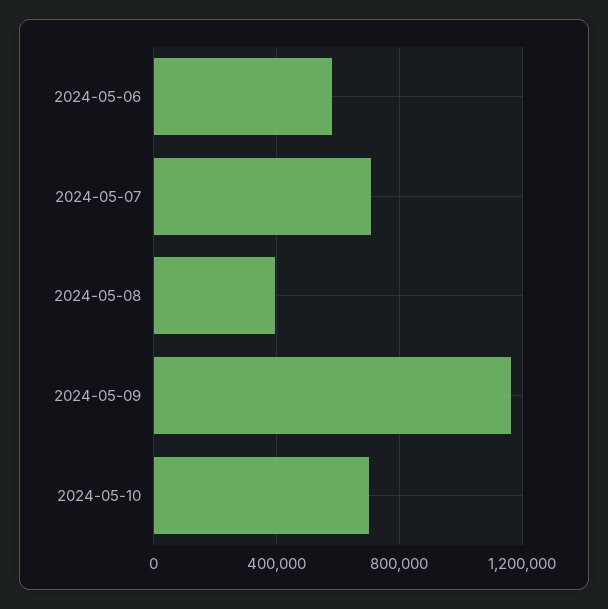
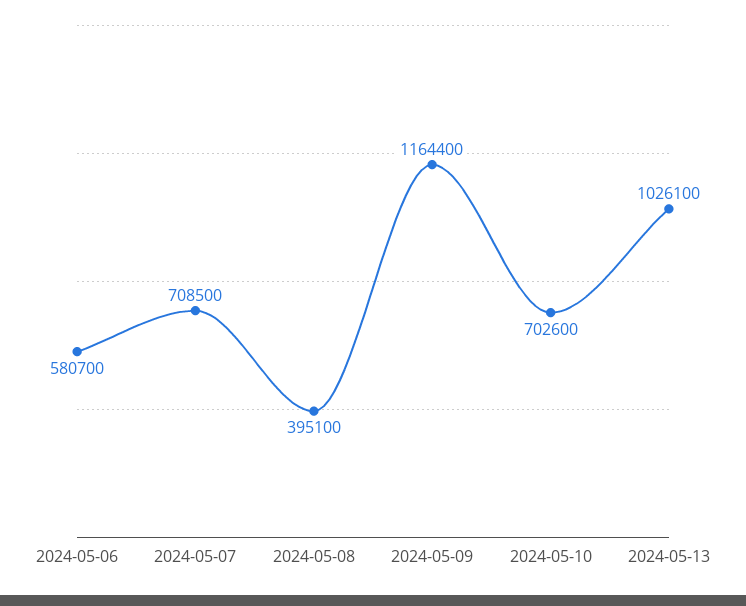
2024-05-13: none -> 1026100

